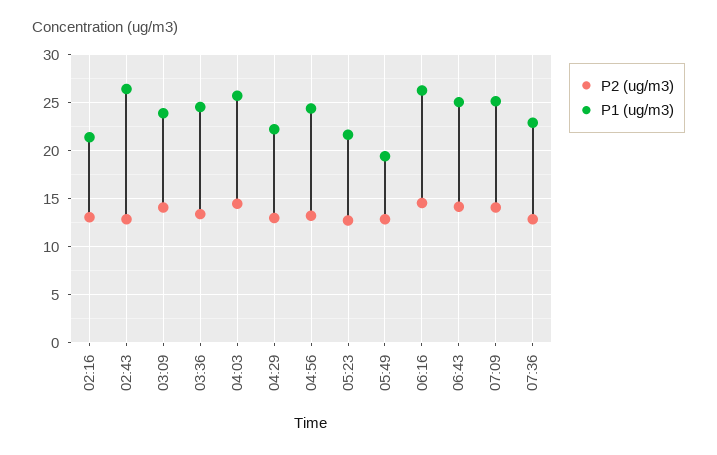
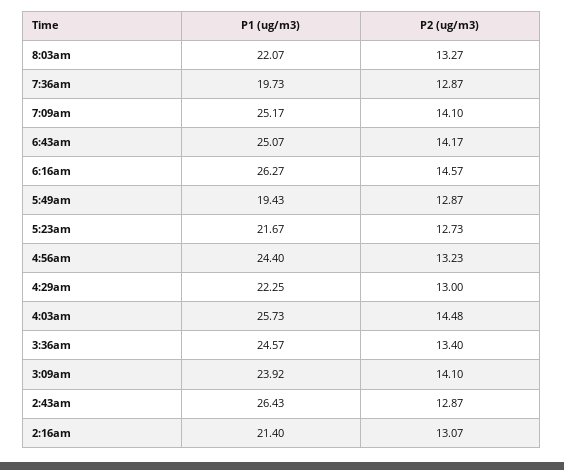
P1 (ug/m3), 07:36: 23 -> 19.73
P1 (ug/m3), 8:03am: none -> 22.07
P2 (ug/m3), 8:03am: none -> 13.27

